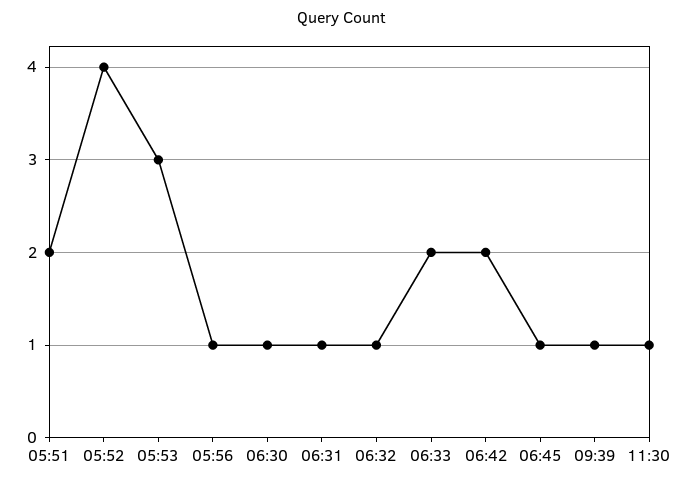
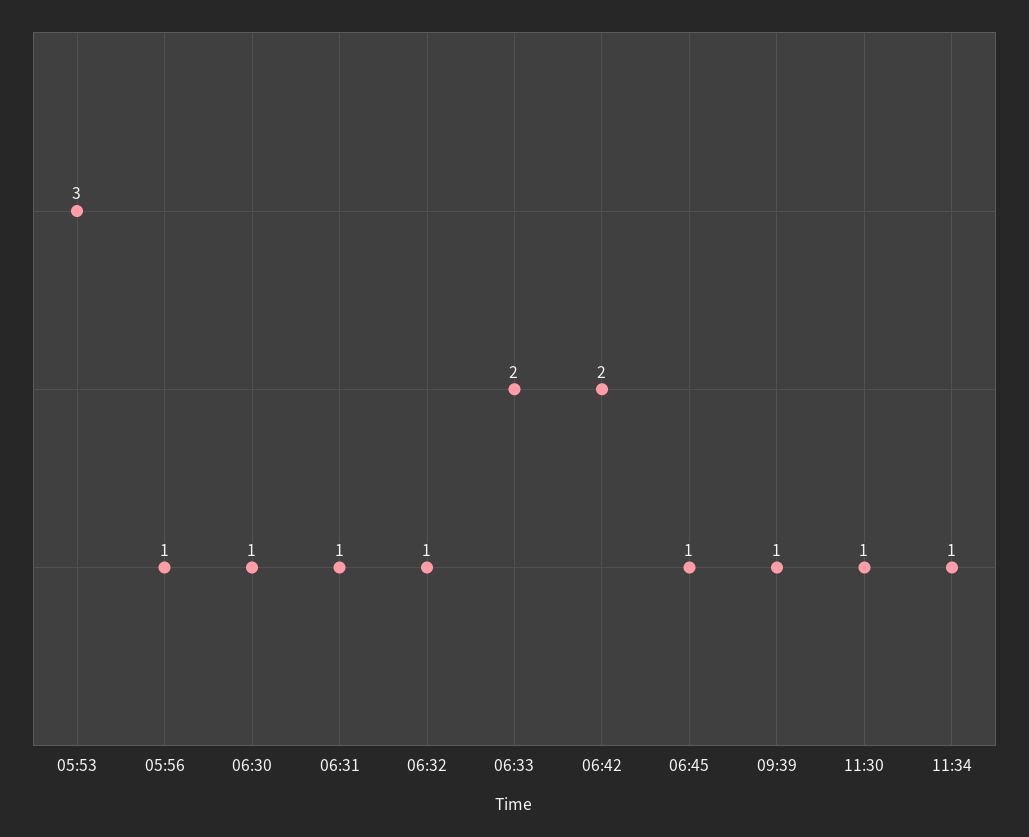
05:51: 2 -> none
05:52: 4 -> none
11:34: none -> 1

